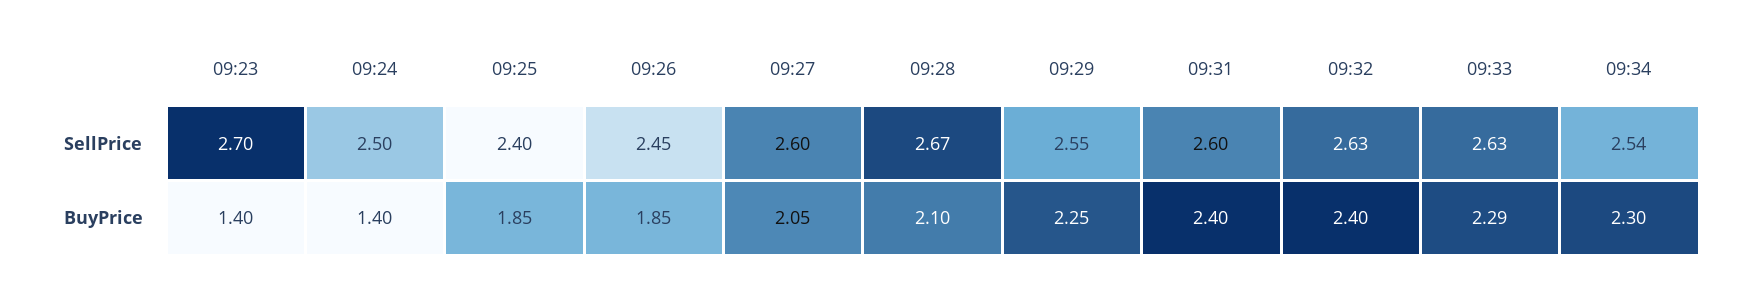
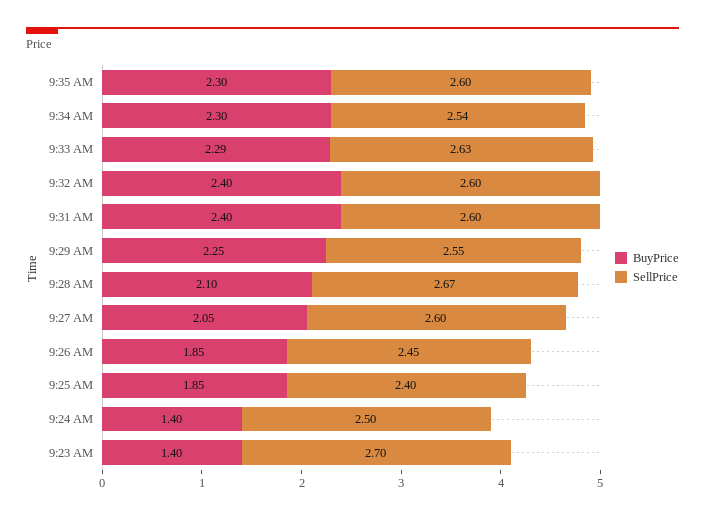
SellPrice, 09:32: 2.63 -> 2.6
BuyPrice, 9:35 AM: none -> 2.3
SellPrice, 9:35 AM: none -> 2.6

